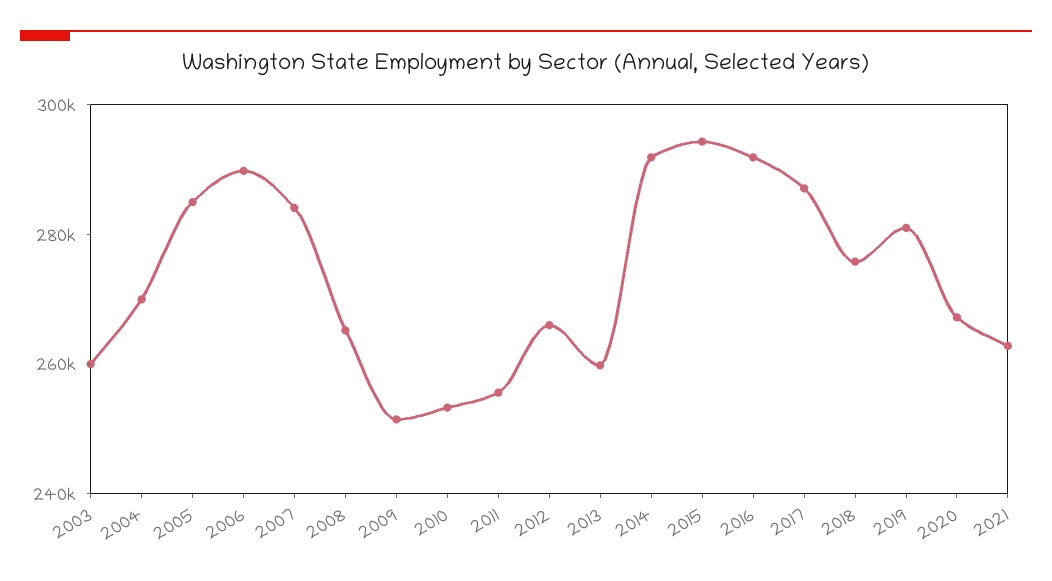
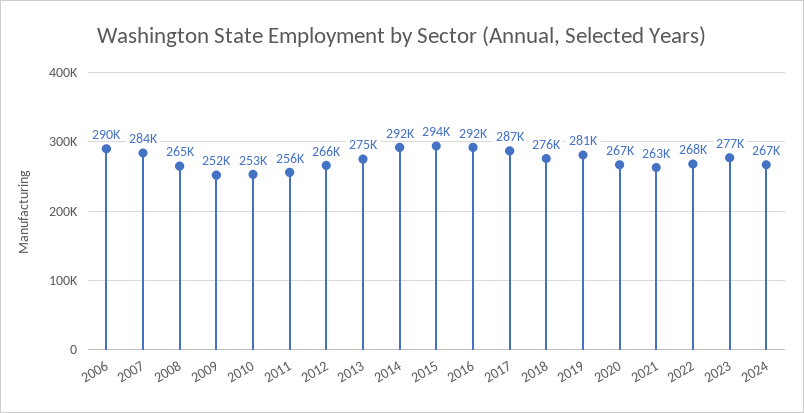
2003: 260000 -> none
2004: 270000 -> none
2005: 285000 -> none
2013: 260000 -> 275000
2022: none -> 268000
2023: none -> 277000
2024: none -> 267000

